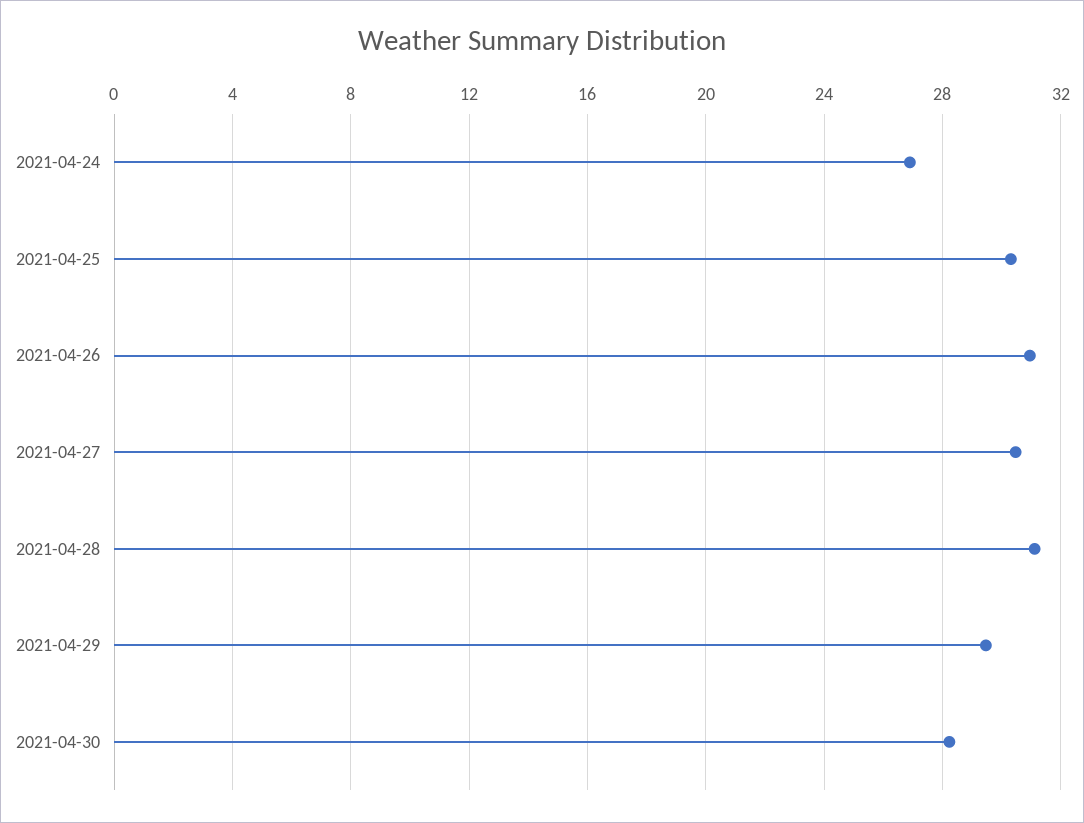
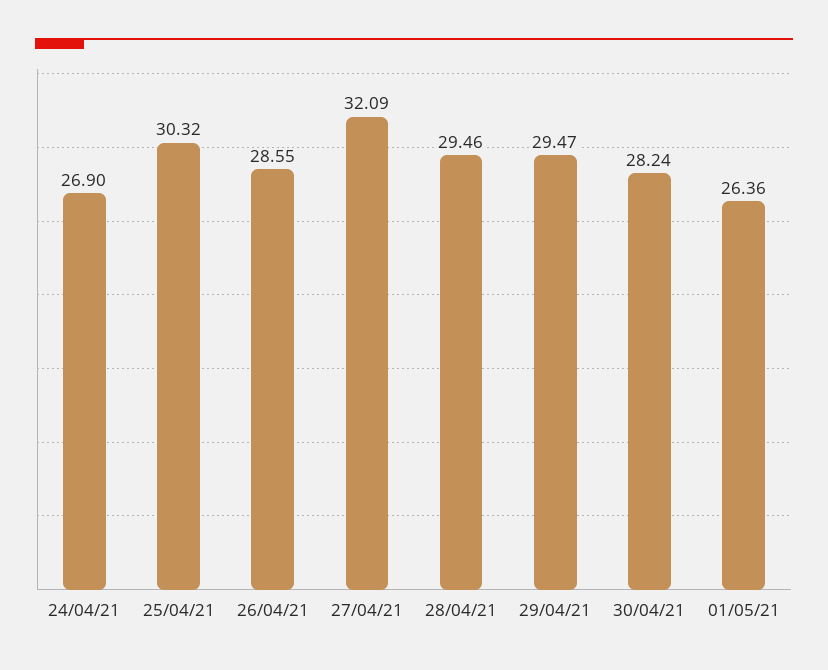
2021-04-26: 31 -> 28.55
2021-04-27: 30.5 -> 32.09
2021-04-28: 31 -> 29.46
01/05/21: none -> 26.36

